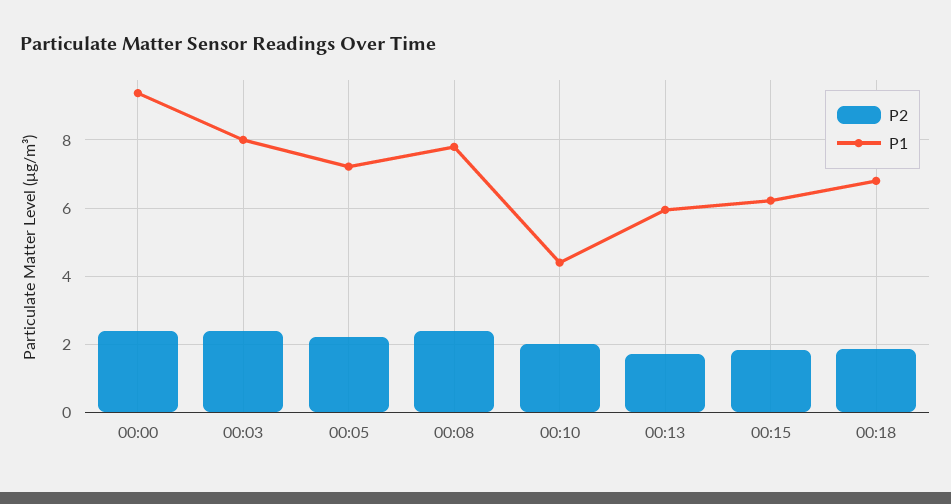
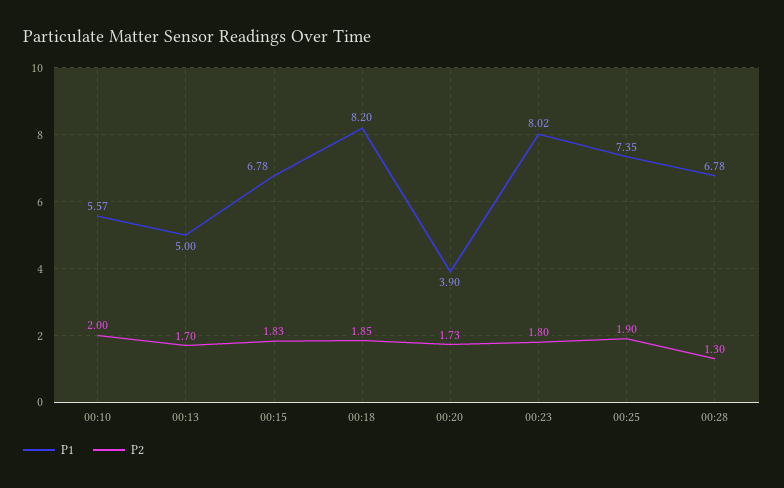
P2, 00:00: 2.4 -> none
P1, 00:00: 9.4 -> none
P2, 00:03: 2.4 -> none
P1, 00:03: 8 -> none
P2, 00:05: 2.2 -> none
P1, 00:05: 7.2 -> none
P2, 00:08: 2.4 -> none
P1, 00:08: 7.8 -> none
P1, 00:10: 4.4 -> 5.57
P1, 00:13: 6 -> 5
P1, 00:15: 6.2 -> 6.78
P1, 00:18: 6.8 -> 8.2
P1, 00:20: none -> 3.9
P2, 00:20: none -> 1.73
P1, 00:23: none -> 8.02
P2, 00:23: none -> 1.8
P1, 00:25: none -> 7.35
P2, 00:25: none -> 1.9
P1, 00:28: none -> 6.78
P2, 00:28: none -> 1.3

